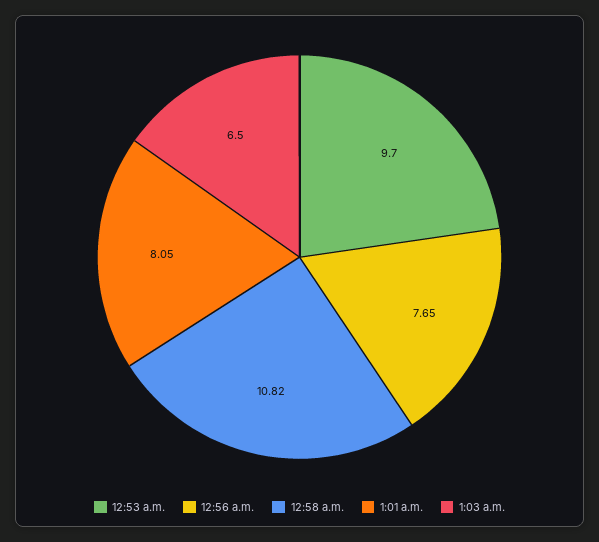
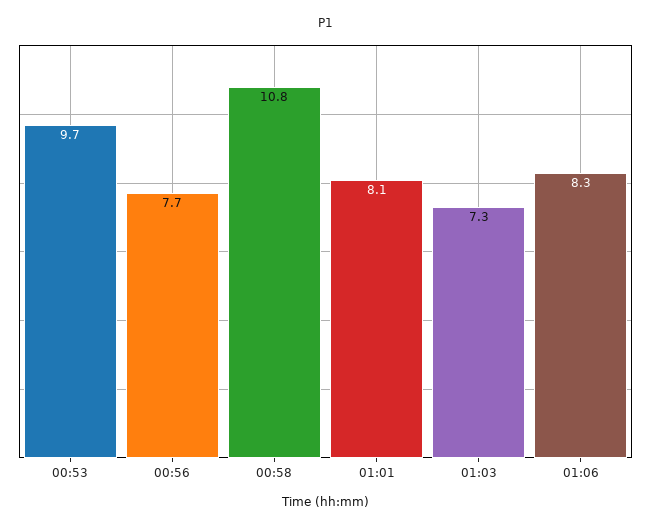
1:03 a.m.: 6.5 -> 7.3
01:06: none -> 8.3

